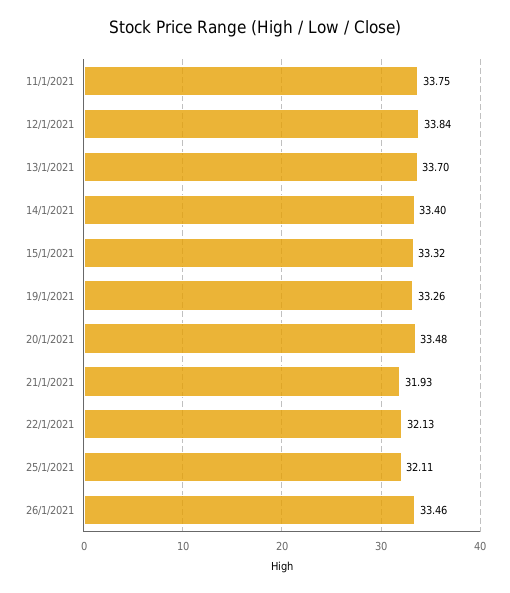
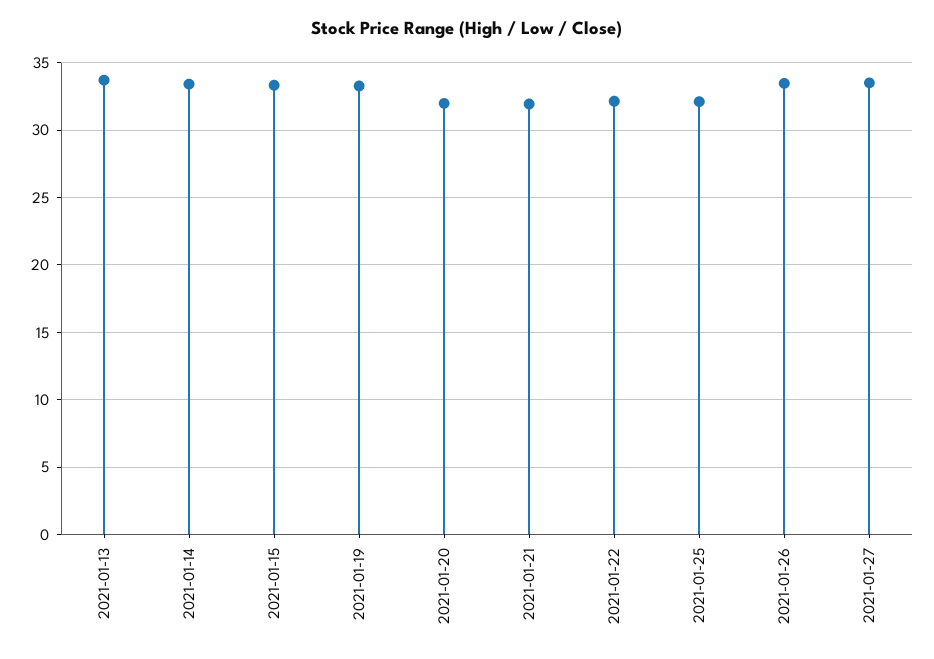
11/1/2021: 33.75 -> none
12/1/2021: 33.84 -> none
20/1/2021: 33.48 -> 32
2021-01-27: none -> 33.5

